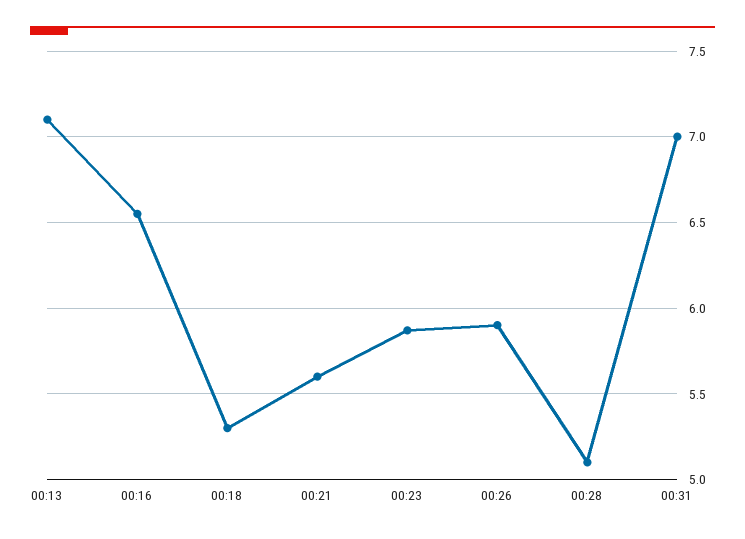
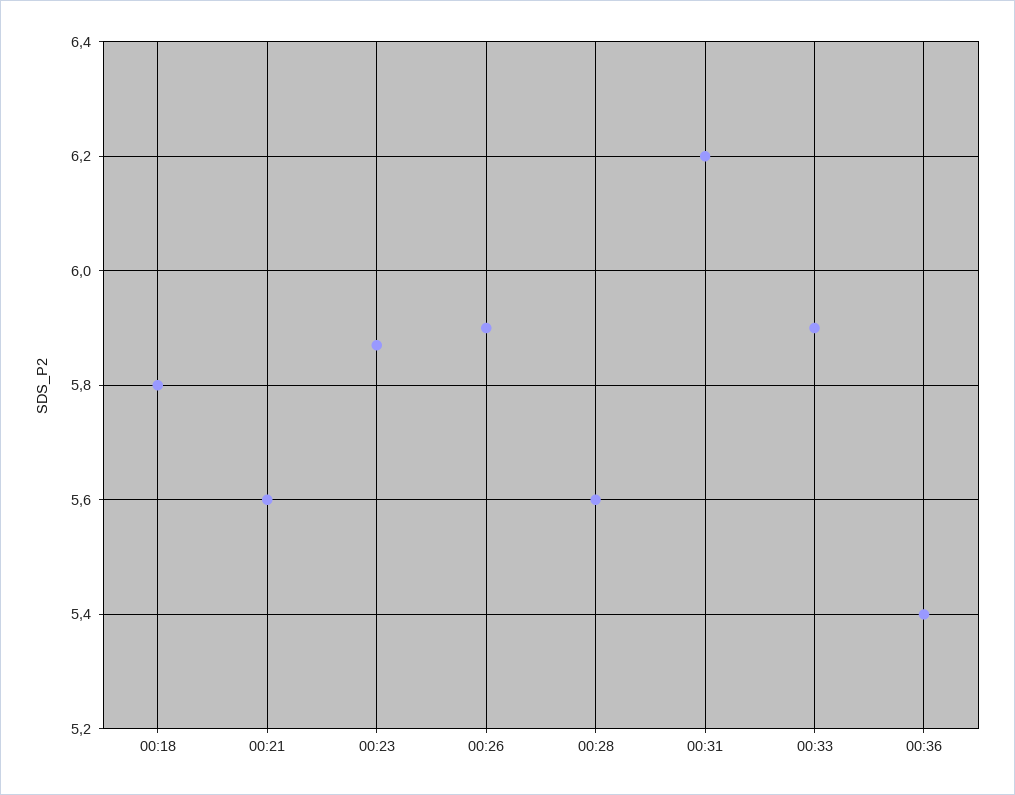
00:13: 7.1 -> none
00:16: 6.55 -> none
00:18: 5.3 -> 5.8
00:28: 5.1 -> 5.6
00:31: 7 -> 6.2
00:33: none -> 5.9
00:36: none -> 5.4

